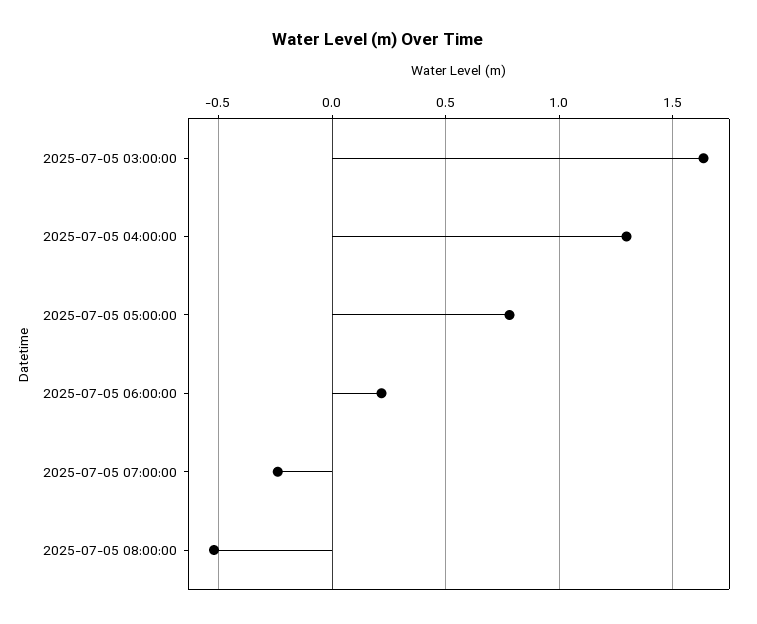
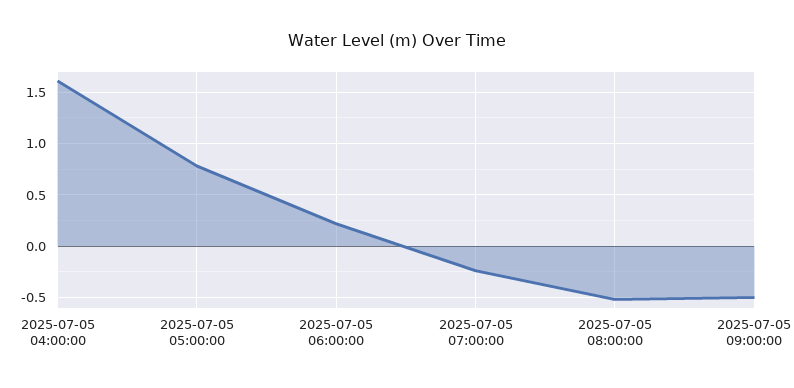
2025-07-05 03:00:00: 1.65 -> none
2025-07-05 04:00:00: 1.3 -> 1.6
2025-07-05 09:00:00: none -> -0.5

